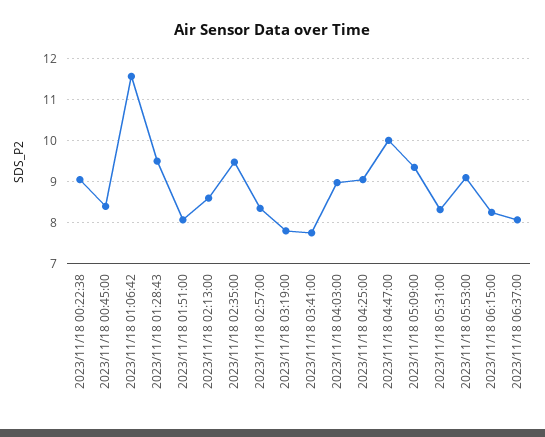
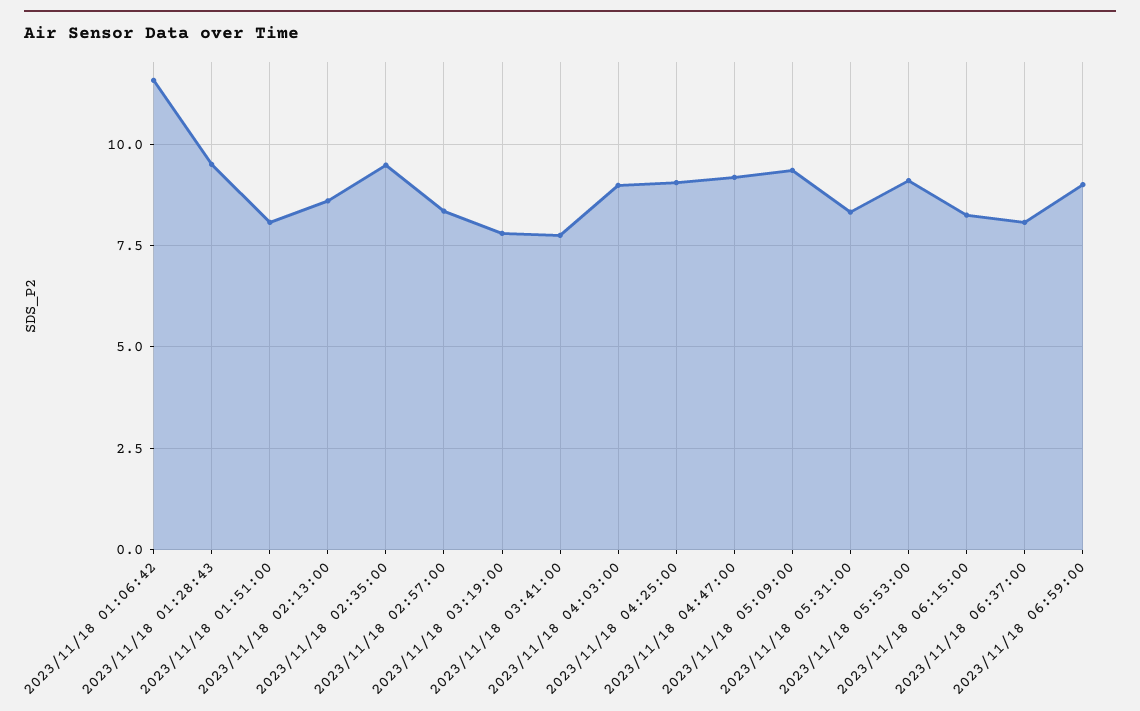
2023/11/18 00:22:38: 9 -> none
2023/11/18 00:45:00: 8.4 -> none
2023/11/18 04:47:00: 10 -> 9.25
2023/11/18 06:59:00: none -> 9

